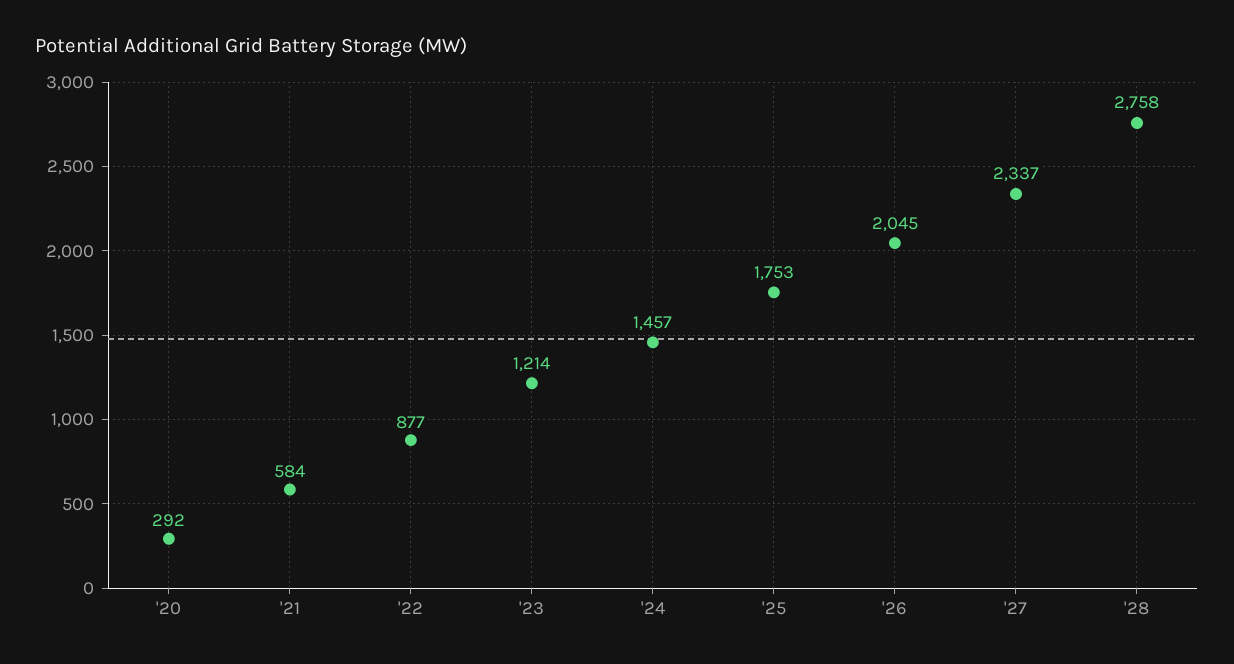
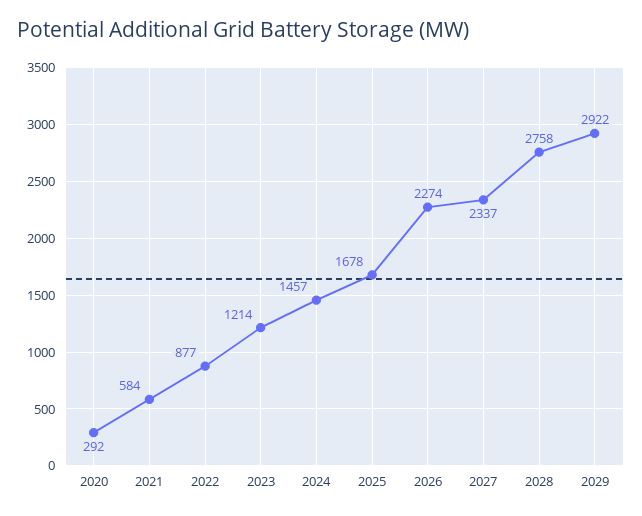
'25: 1753 -> 1678
'26: 2045 -> 2274
2029: none -> 2922

